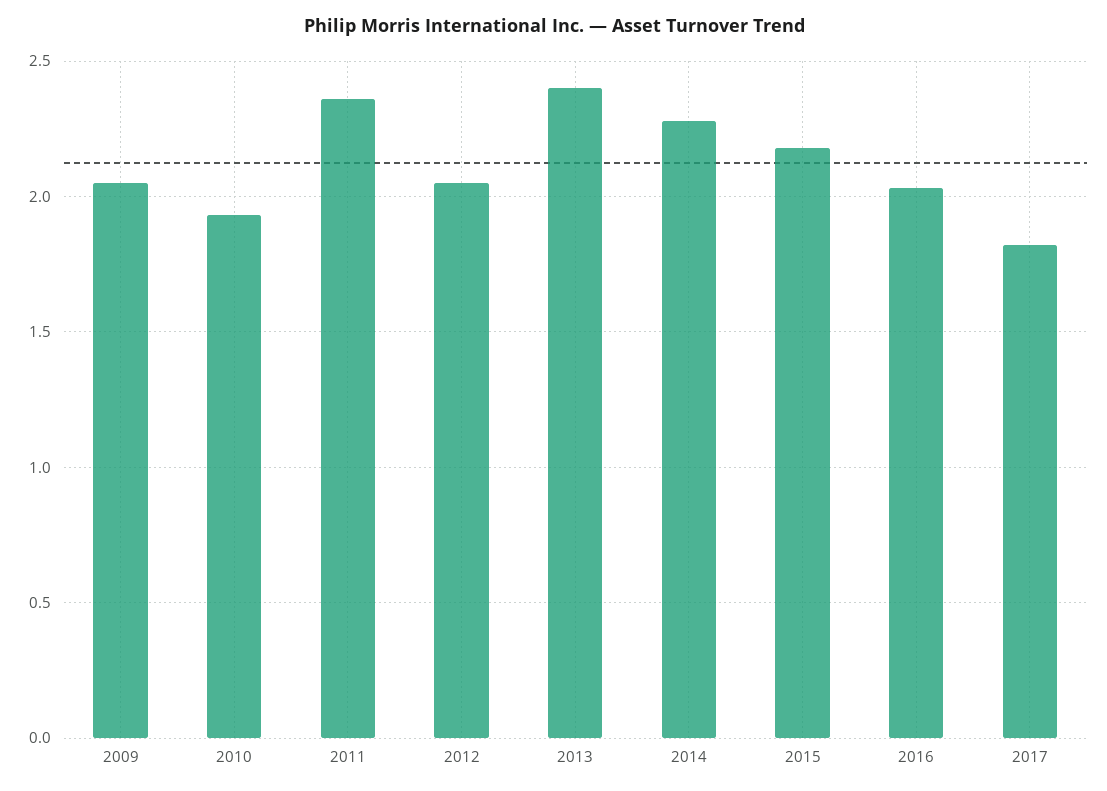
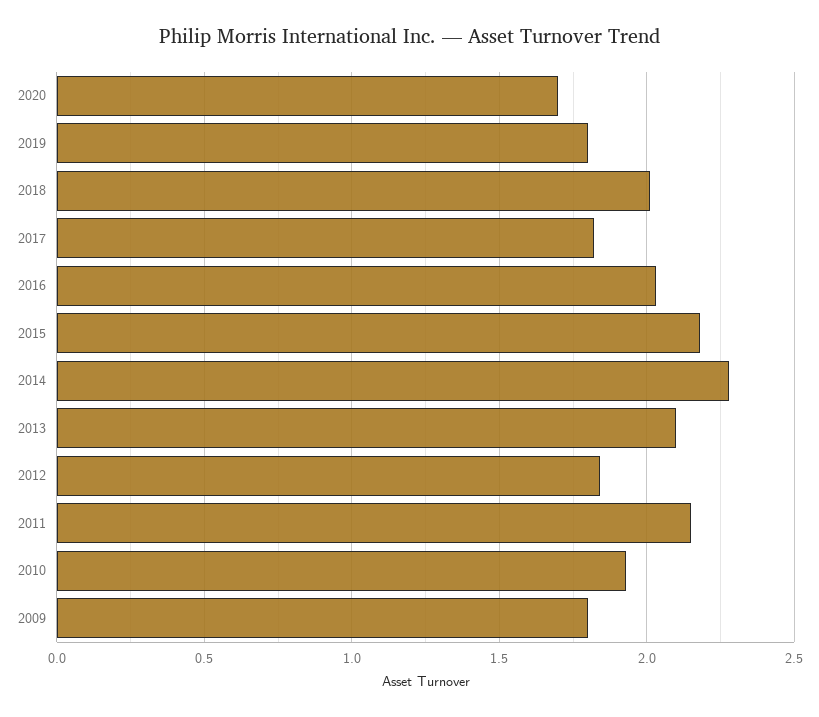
2009: 2.05 -> 1.8
2011: 2.35 -> 2.15
2012: 2.05 -> 1.85
2013: 2.4 -> 2.1
2020: none -> 1.7
2019: none -> 1.8
2018: none -> 2

